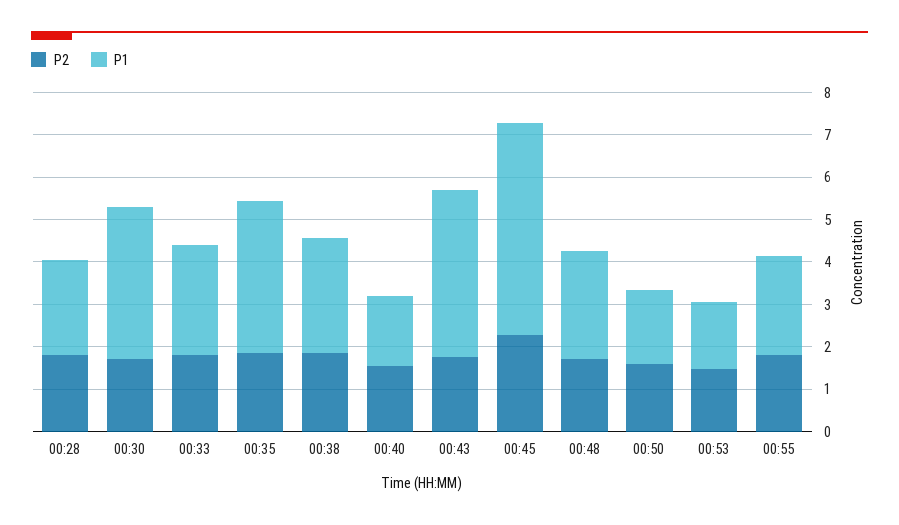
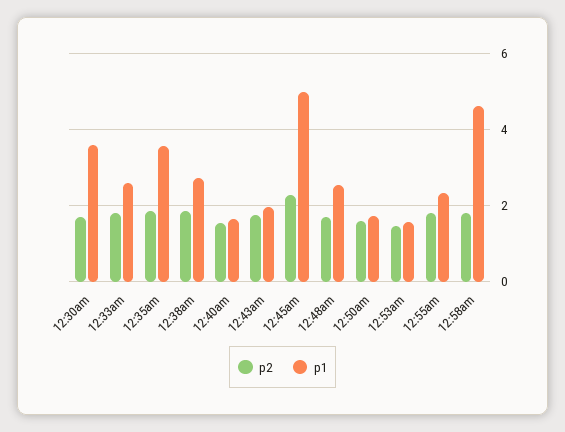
P2, 00:28: 1.8 -> none
P1, 00:28: 2.2 -> none
P1, 00:43: 4 -> 2
P2, 12:58am: none -> 1.8
P1, 12:58am: none -> 4.6

